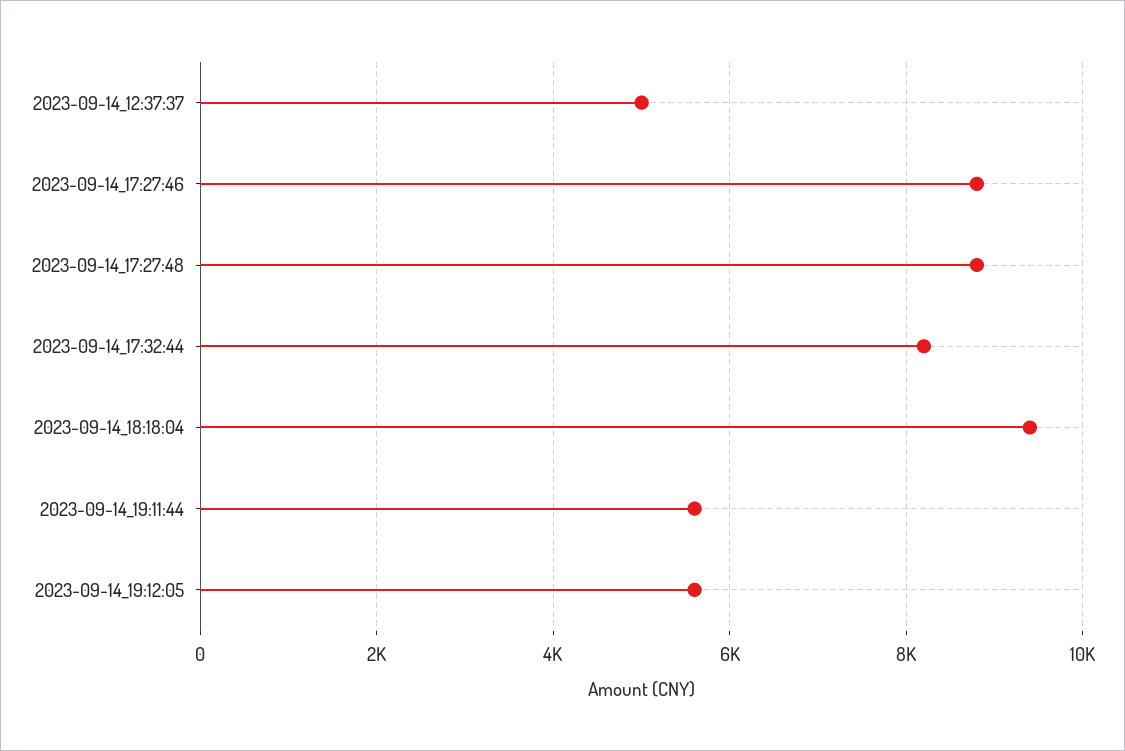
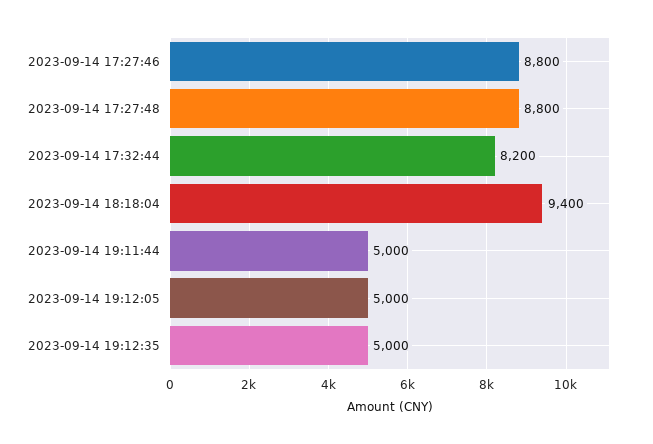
2023-09-14_12:37:37: 5000 -> none
2023-09-14_19:11:44: 5600 -> 5000
2023-09-14_19:12:05: 5600 -> 5000
2023-09-14 19:12:35: none -> 5000

